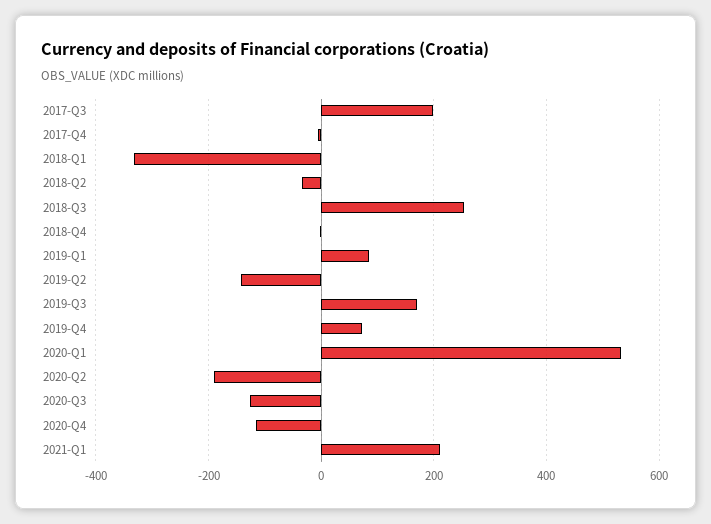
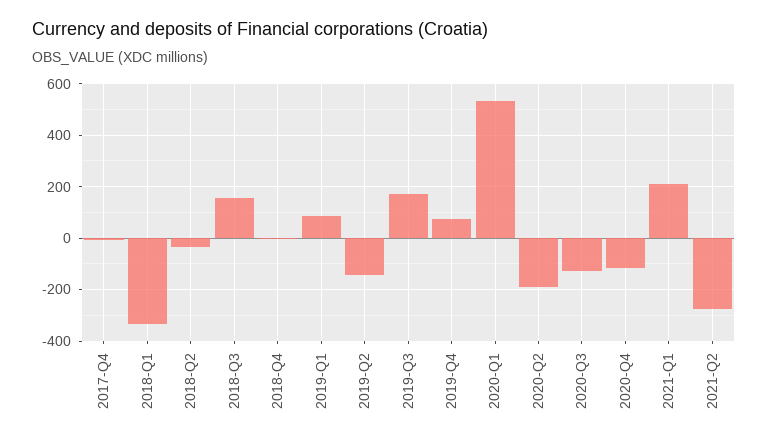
2017-Q3: 200 -> none
2018-Q3: 260 -> 150
2021-Q2: none -> -275

